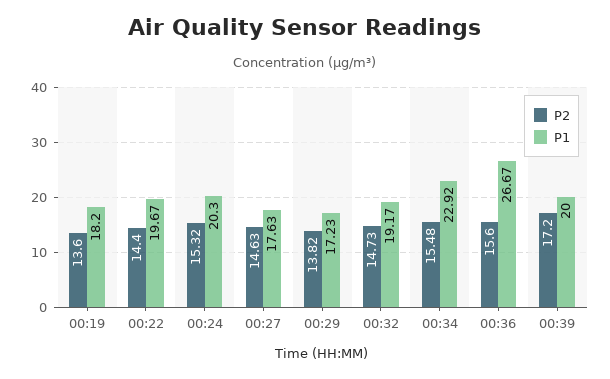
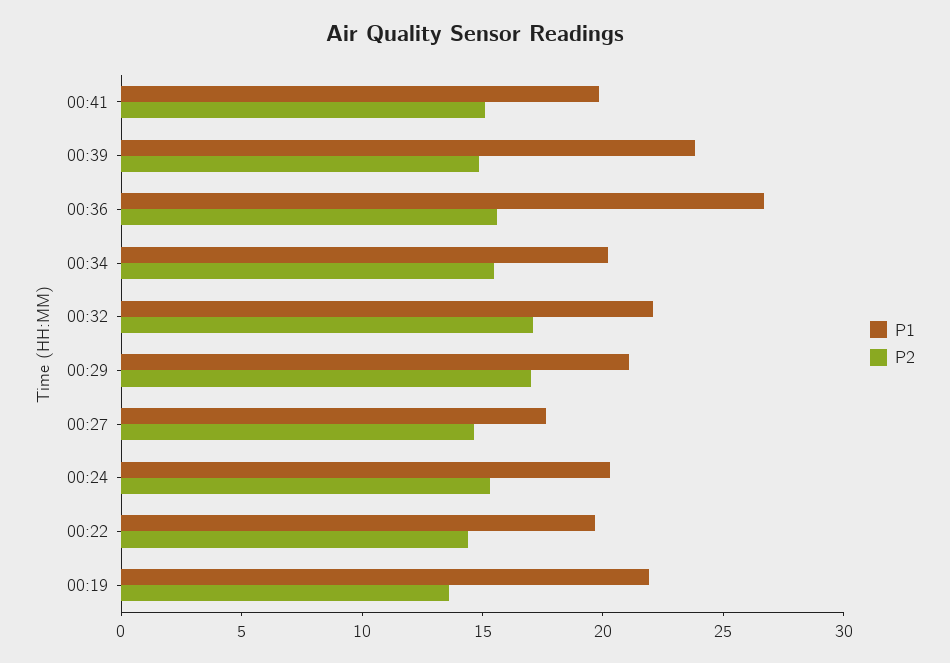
P1, 00:19: 18.2 -> 22
P2, 00:29: 13.82 -> 17
P1, 00:29: 17.23 -> 21
P2, 00:32: 14.73 -> 17
P1, 00:32: 19.17 -> 22
P1, 00:34: 22.92 -> 20
P2, 00:39: 17.2 -> 15
P1, 00:39: 20 -> 24
P1, 00:41: none -> 20
P2, 00:41: none -> 15

